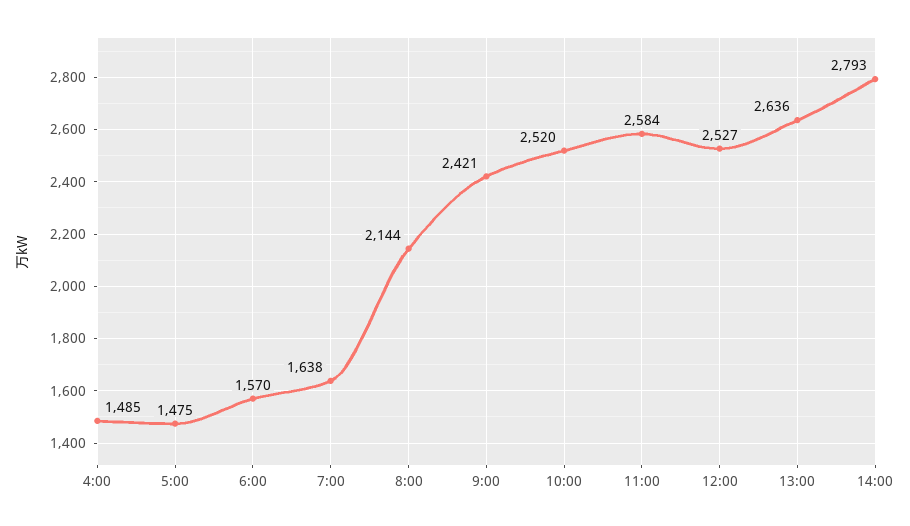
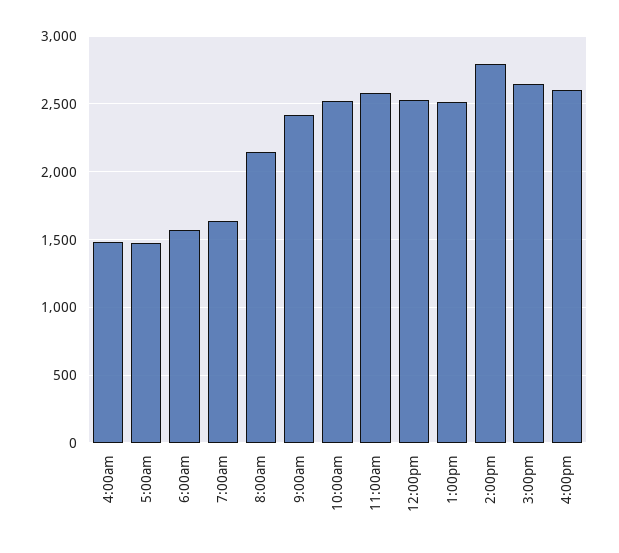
13:00: 2636 -> 2500
3:00pm: none -> 2650
4:00pm: none -> 2600

